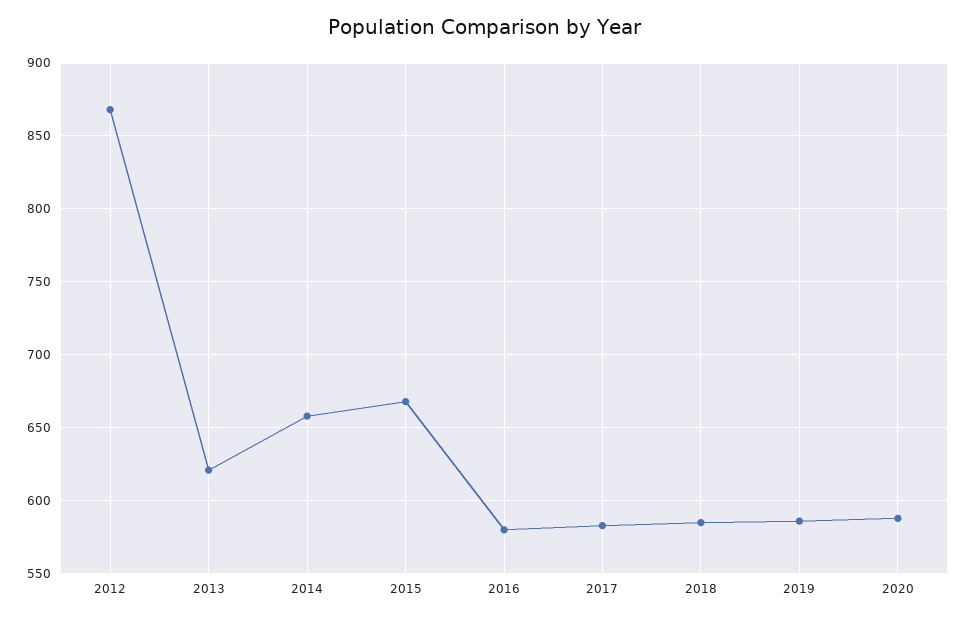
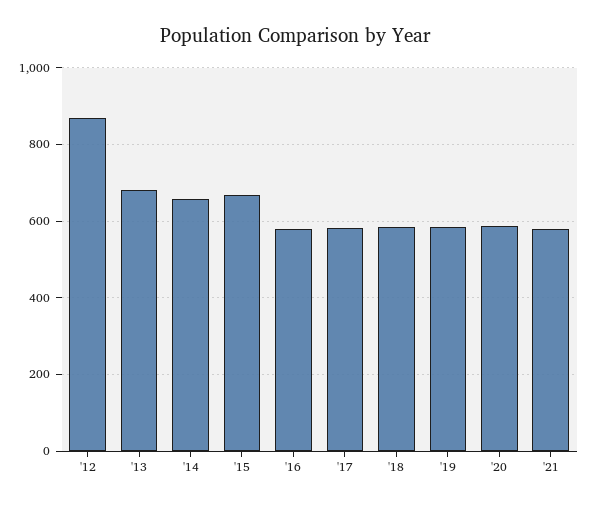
2013: 620 -> 680
'21: none -> 580

